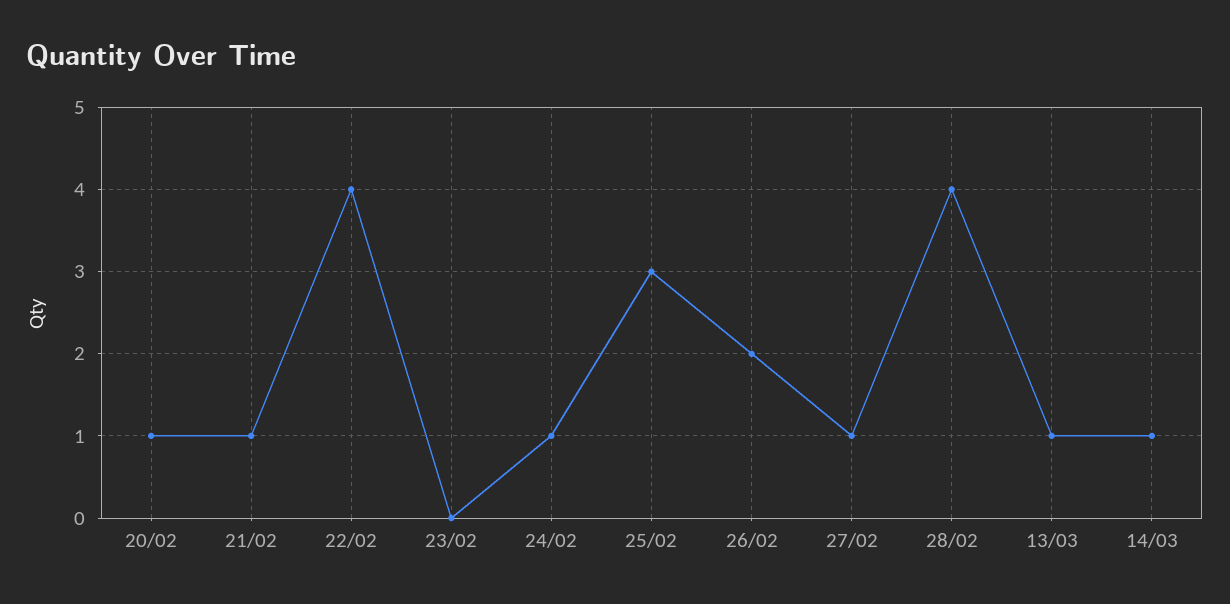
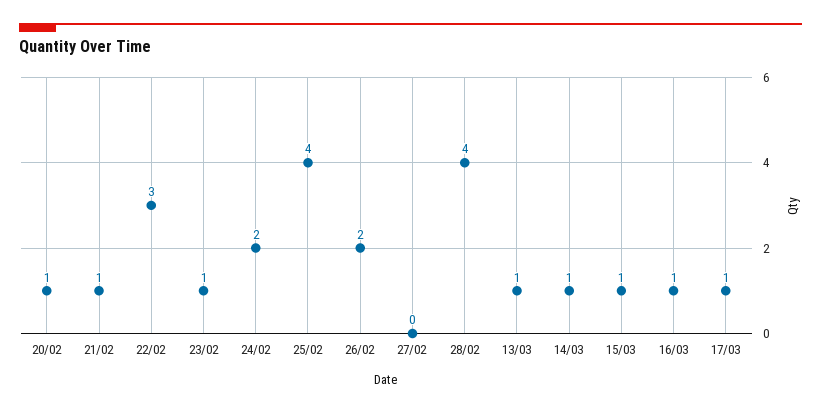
22/02: 4 -> 3
23/02: 0 -> 1
24/02: 1 -> 2
25/02: 3 -> 4
27/02: 1 -> 0
15/03: none -> 1
16/03: none -> 1
17/03: none -> 1

